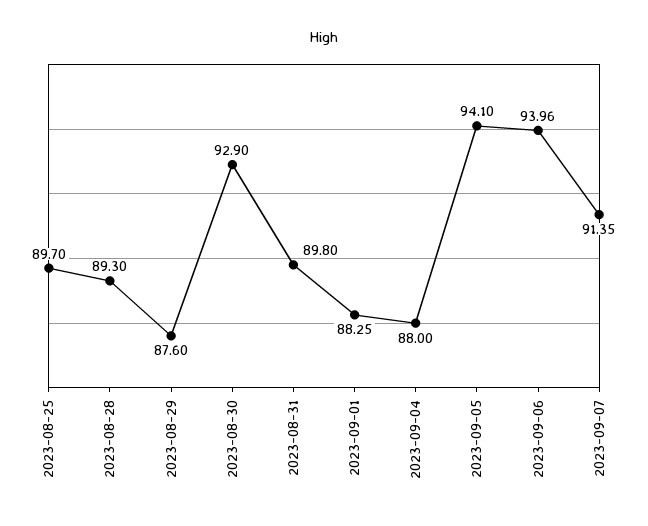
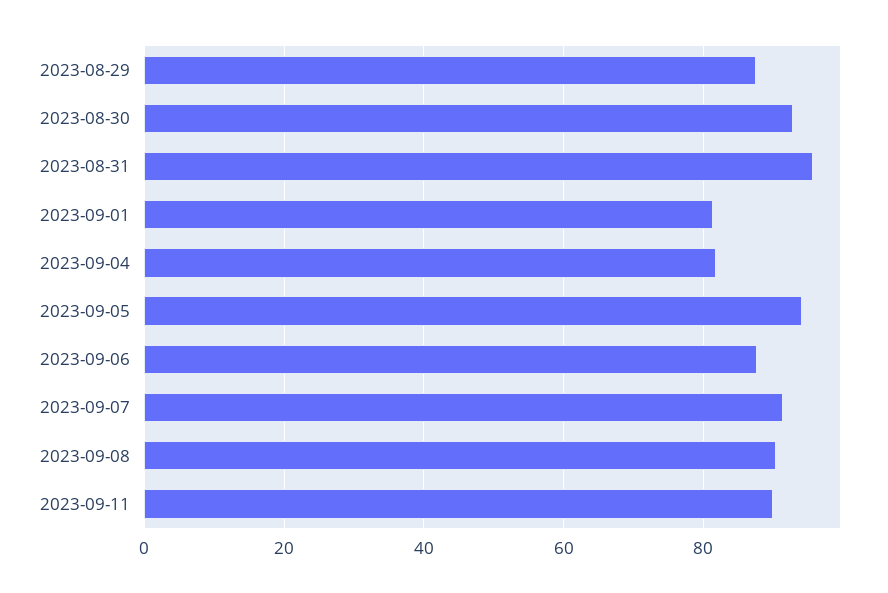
2023-08-25: 89.7 -> none
2023-08-28: 89.3 -> none
2023-08-31: 89.8 -> 96
2023-09-01: 88.25 -> 82
2023-09-04: 88 -> 82
2023-09-06: 93.96 -> 88
2023-09-08: none -> 90
2023-09-11: none -> 90

